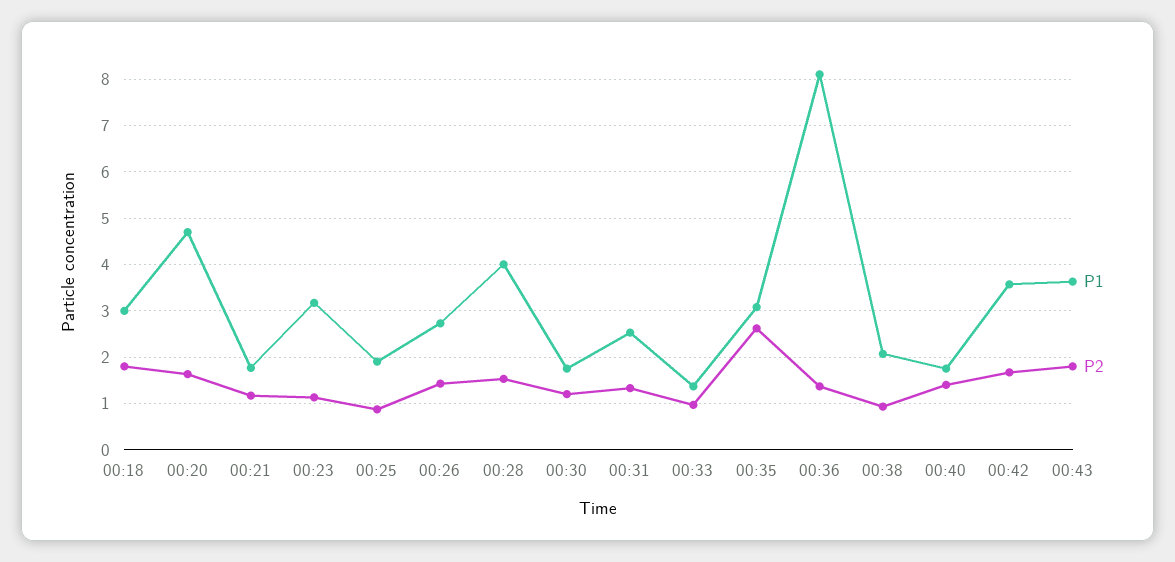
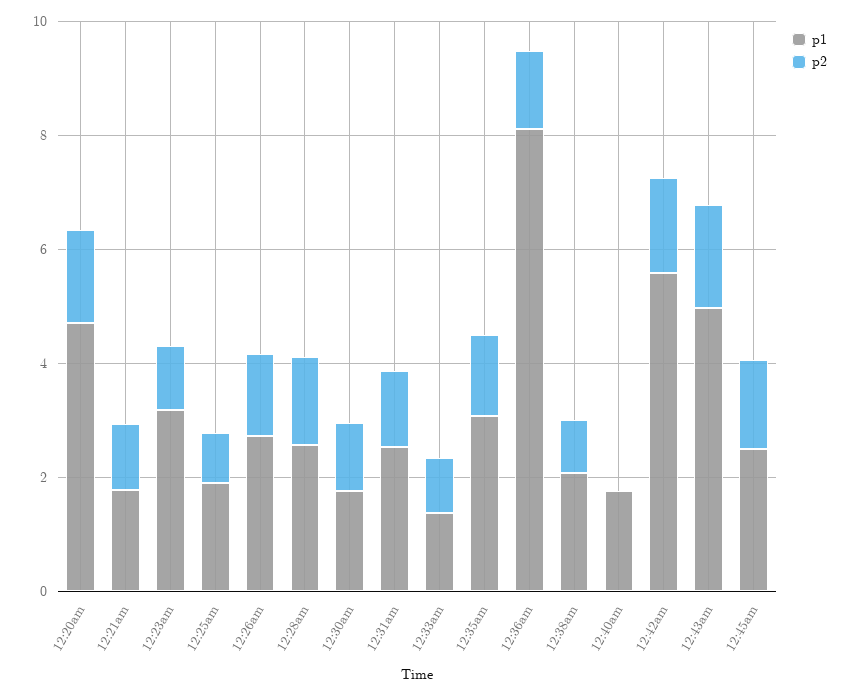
P1, 00:18: 3 -> none
P2, 00:18: 1.8 -> none
P1, 00:28: 4 -> 2.5
P2, 00:35: 2.6 -> 1.5
P2, 00:40: 1.4 -> 0
P1, 00:42: 3.6 -> 5.5
P1, 00:43: 3.6 -> 5
P1, 12:45am: none -> 2.5
P2, 12:45am: none -> 1.5

